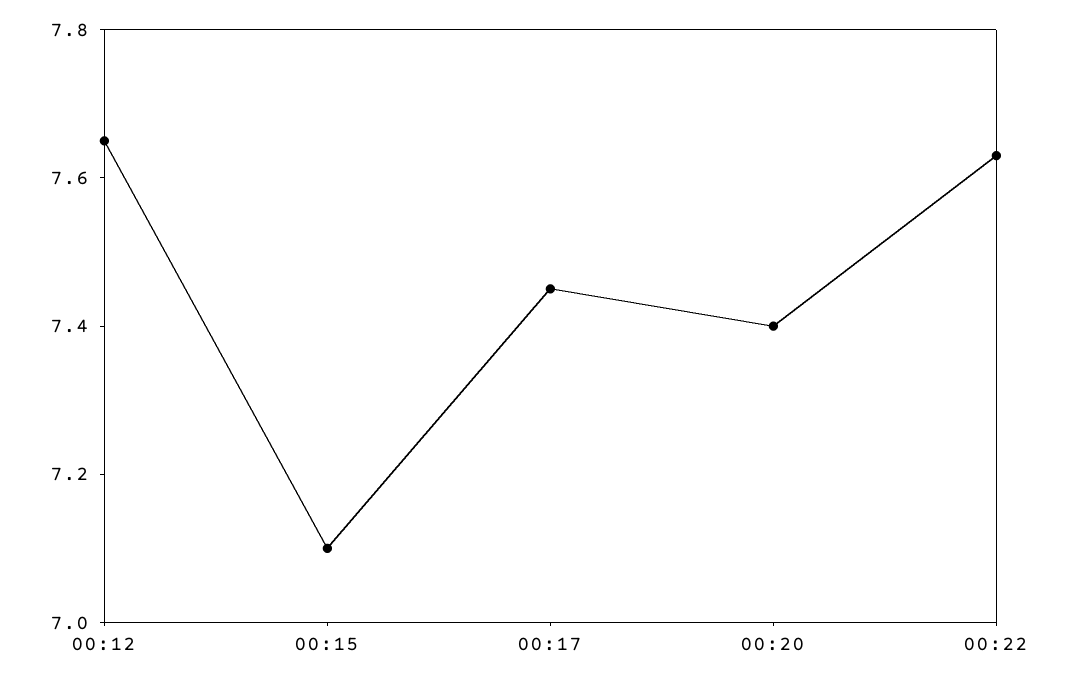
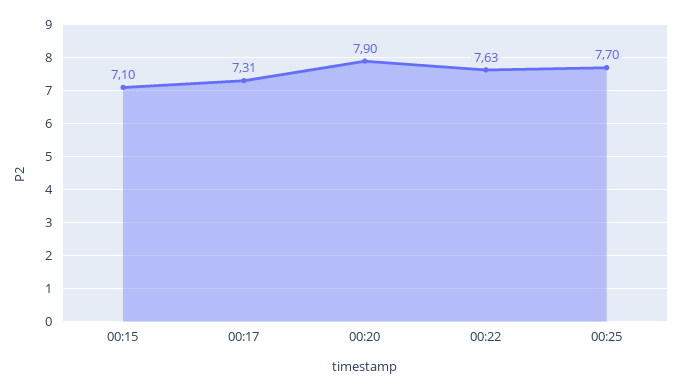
00:12: 7.65 -> none
00:17: 7.45 -> 7.31
00:20: 7.4 -> 7.9
00:25: none -> 7.7

